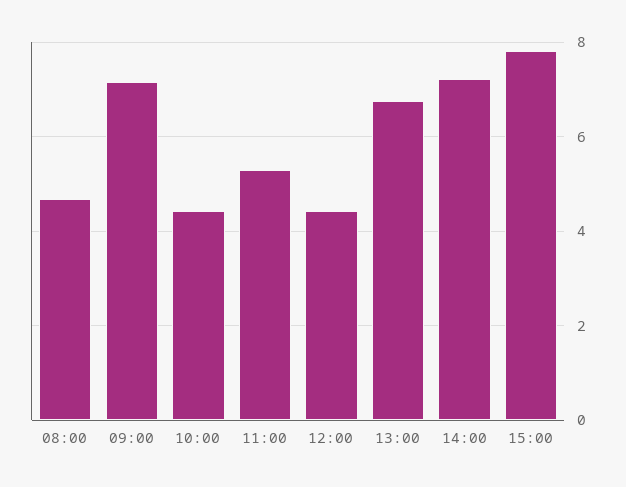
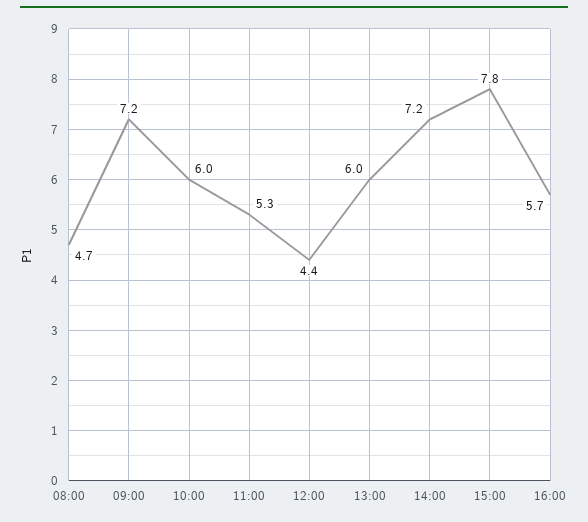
10:00: 4.4 -> 6
13:00: 6.8 -> 6
16:00: none -> 5.7

